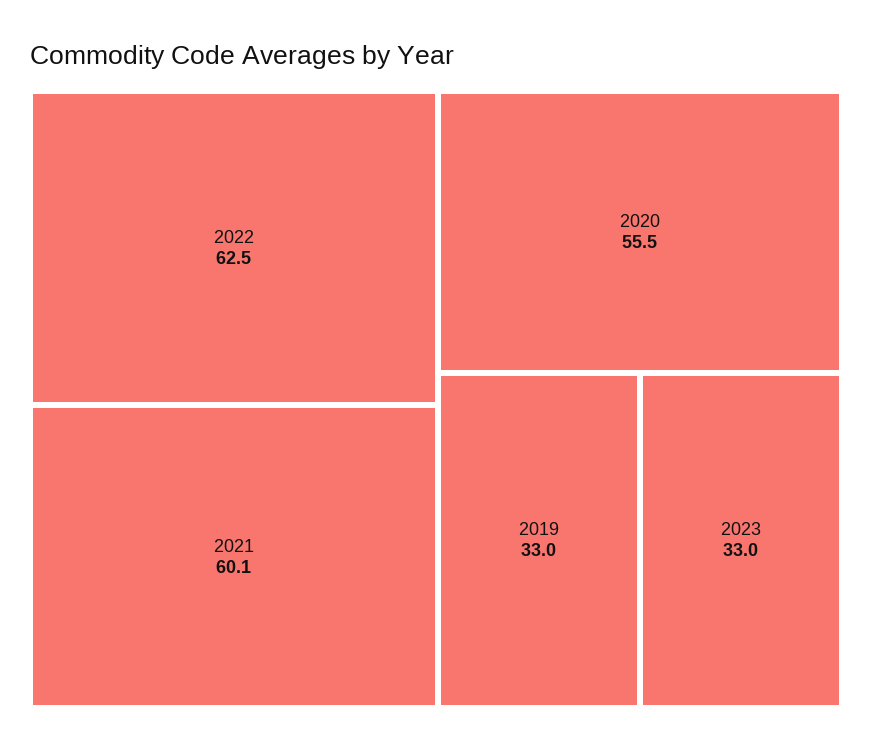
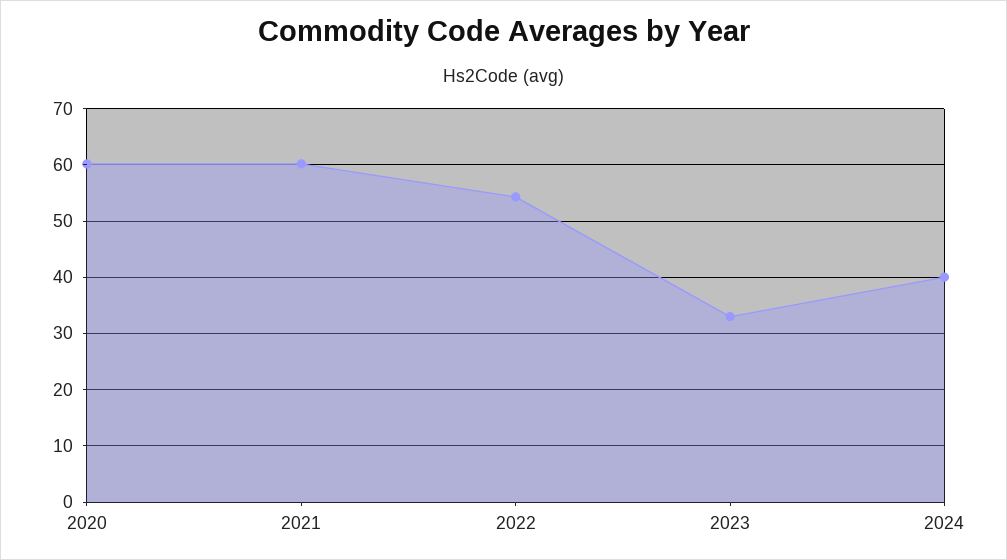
2022: 62.5 -> 54
2020: 55.5 -> 60
2019: 33 -> none
2024: none -> 40

